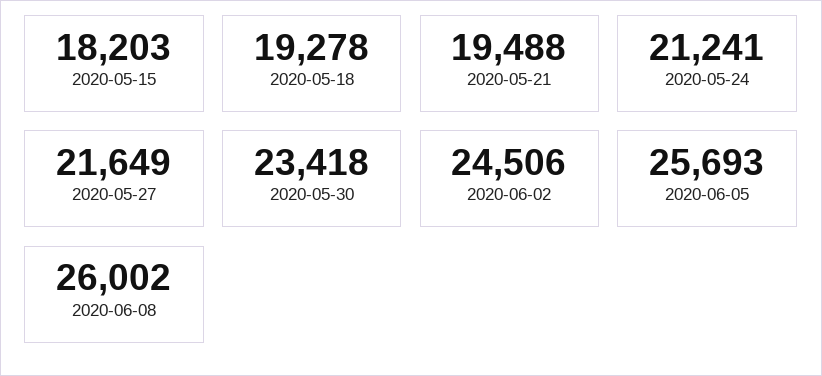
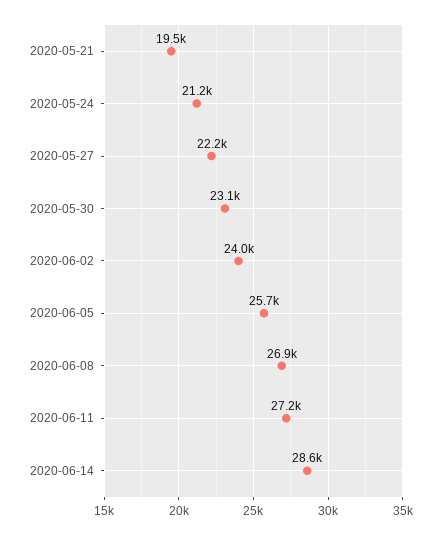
2020-05-15: 18203 -> none
2020-05-18: 19278 -> none
2020-05-27: 21649 -> 22200
2020-05-30: 23418 -> 23100
2020-06-02: 24506 -> 24000
2020-06-08: 26002 -> 26900
2020-06-11: none -> 27200
2020-06-14: none -> 28600

